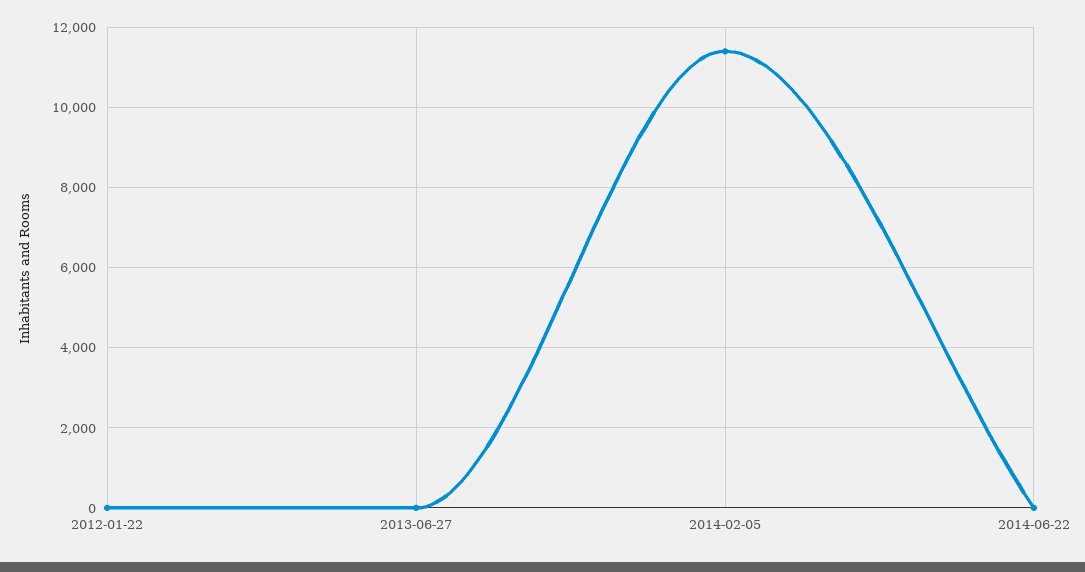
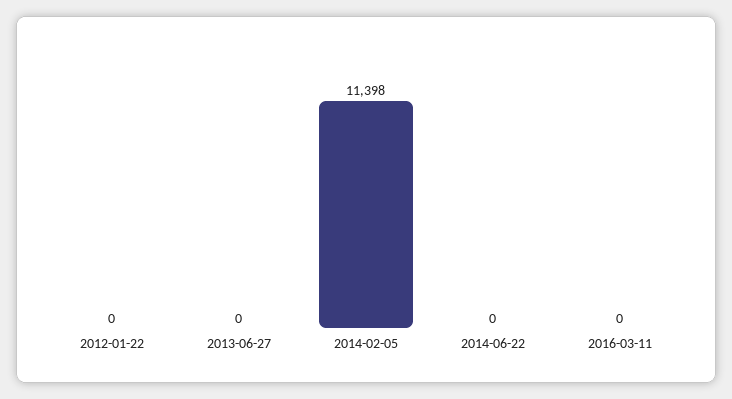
2016-03-11: none -> 0

